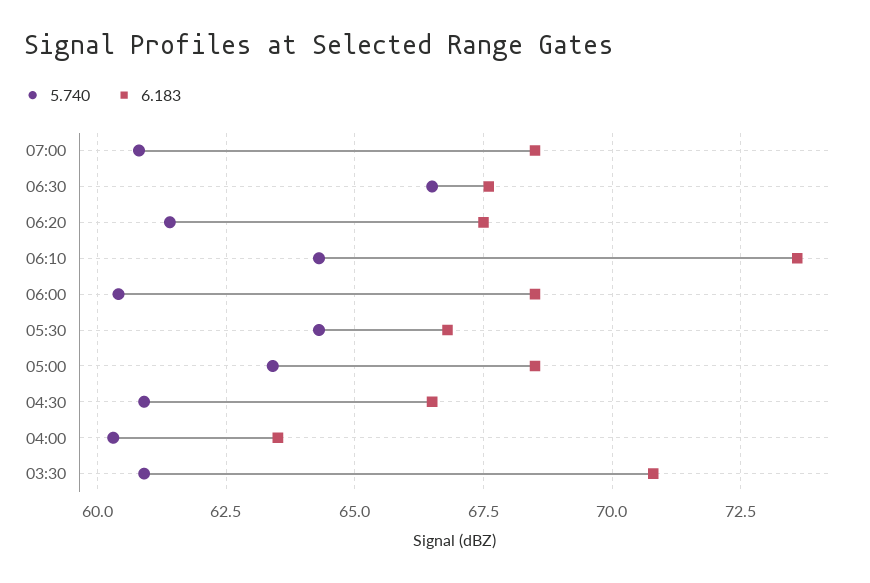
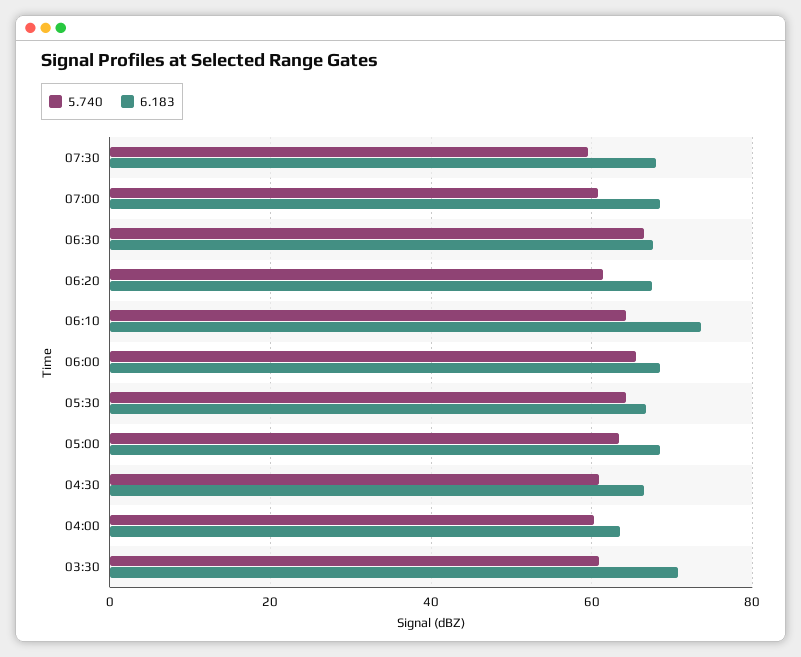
5.740, 06:00: 60.5 -> 66
5.740, 07:30: none -> 60
6.183, 07:30: none -> 68

